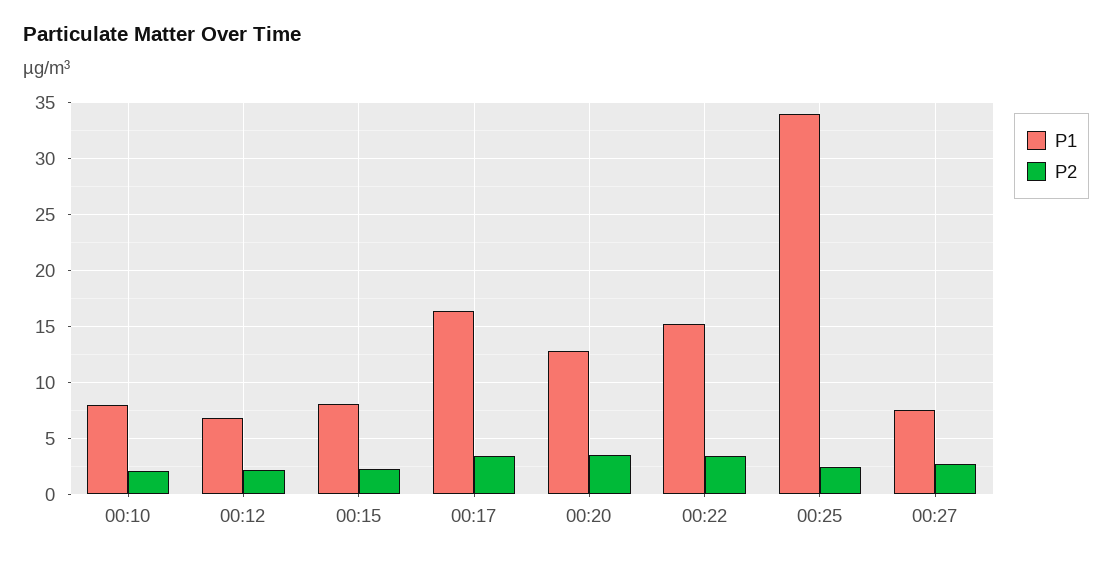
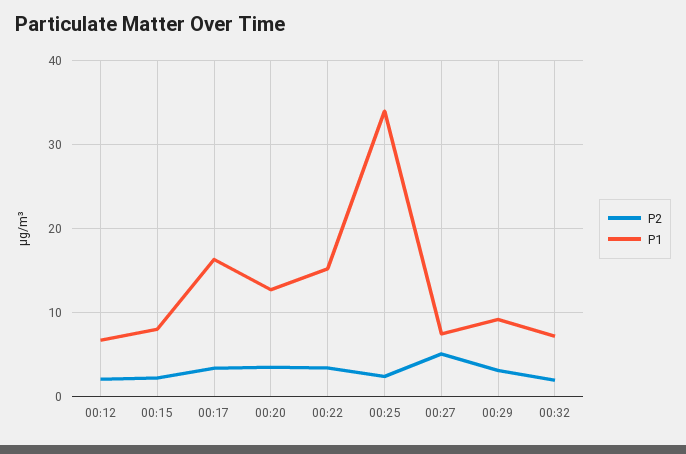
P1, 00:10: 8 -> none
P2, 00:10: 2 -> none
P2, 00:27: 3 -> 5
P2, 00:29: none -> 3
P1, 00:29: none -> 9
P2, 00:32: none -> 2
P1, 00:32: none -> 7

